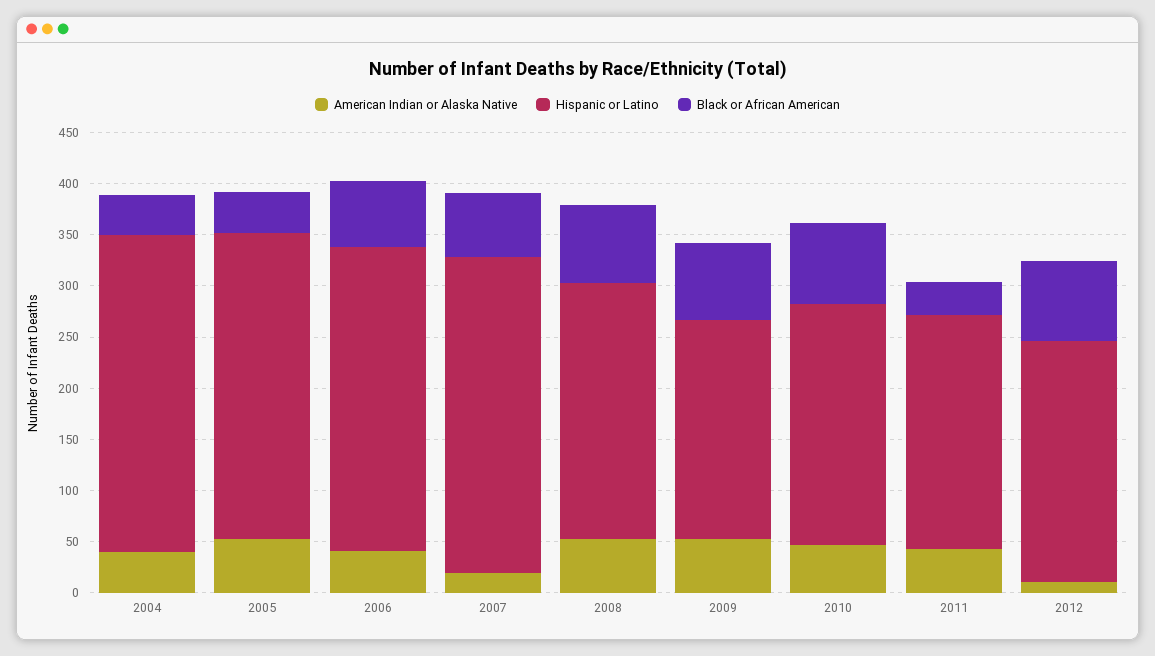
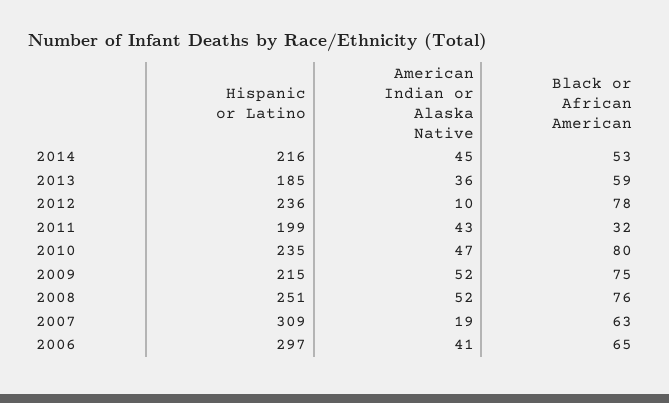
American Indian or Alaska Native, 2004: 40 -> none
Hispanic or Latino, 2004: 310 -> none
Black or African American, 2004: 40 -> none
American Indian or Alaska Native, 2005: 50 -> none
Hispanic or Latino, 2005: 300 -> none
Black or African American, 2005: 40 -> none
Hispanic or Latino, 2011: 230 -> 199
Hispanic or Latino, 2014: none -> 216
American Indian or Alaska Native, 2014: none -> 45
Black or African American, 2014: none -> 53
Hispanic or Latino, 2013: none -> 185
American Indian or Alaska Native, 2013: none -> 36
Black or African American, 2013: none -> 59

